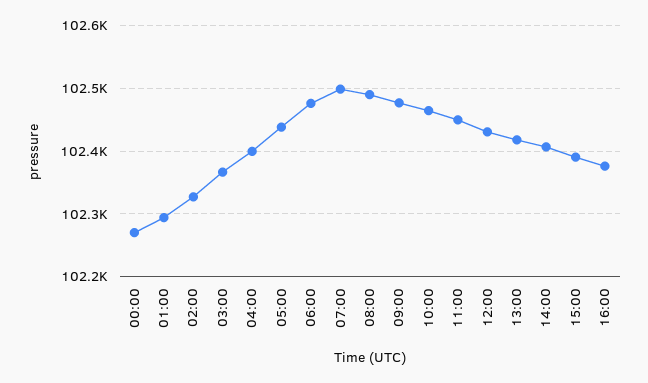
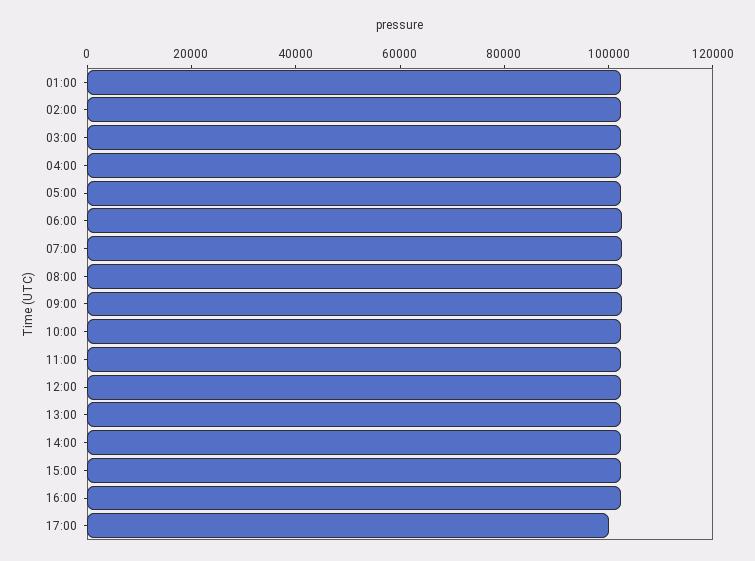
00:00: 102270 -> none
17:00: none -> 100000

